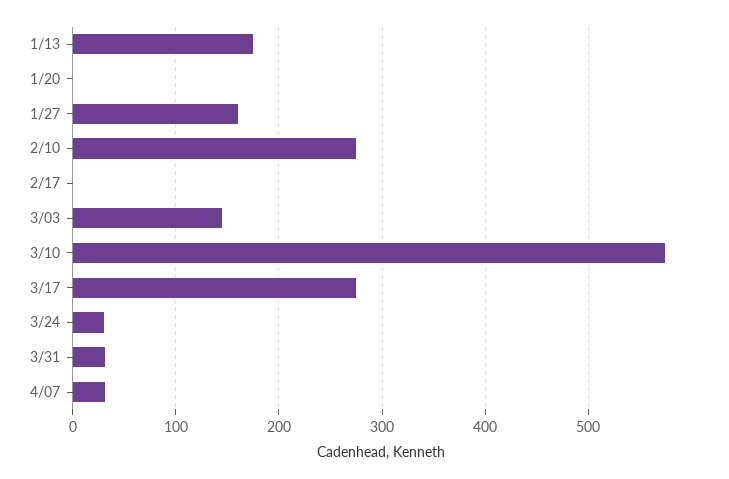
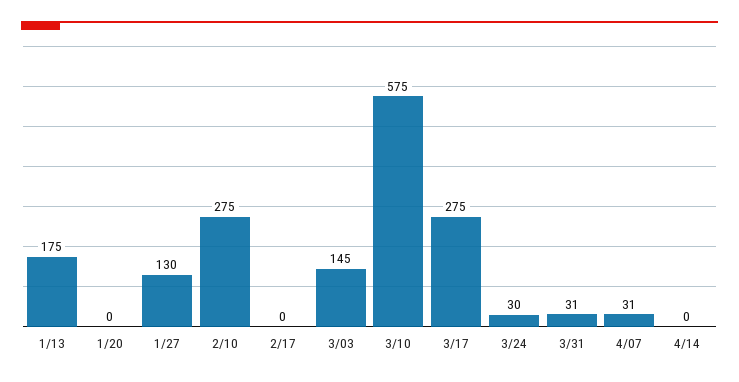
1/27: 160 -> 130
4/14: none -> 0

